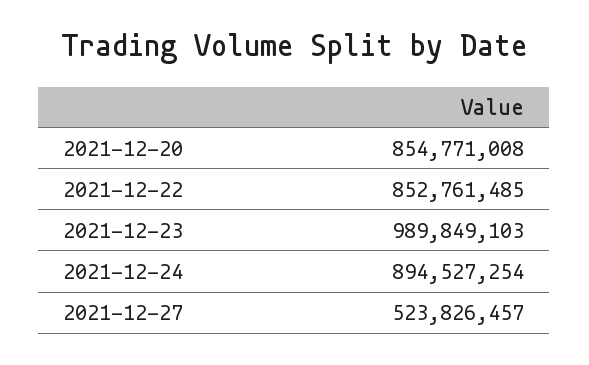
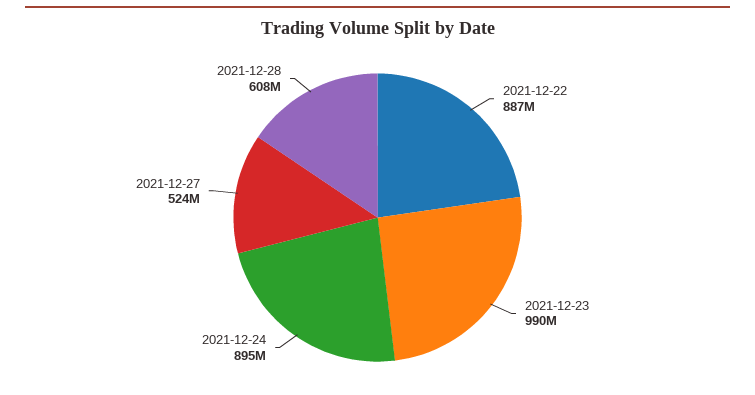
2021-12-20: 854771008 -> none
2021-12-22: 852761485 -> 887000000
2021-12-28: none -> 608000000

